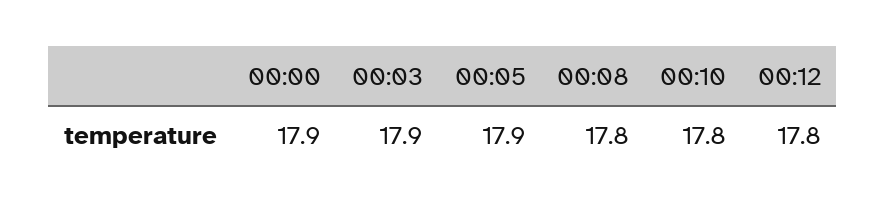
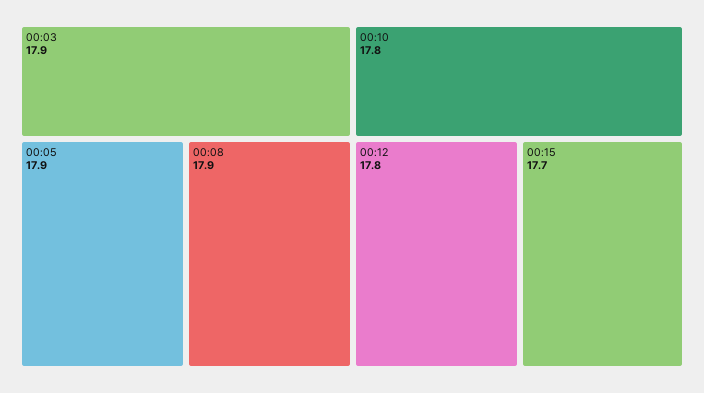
00:00: 17.9 -> none
00:08: 17.8 -> 17.9
00:15: none -> 17.7

